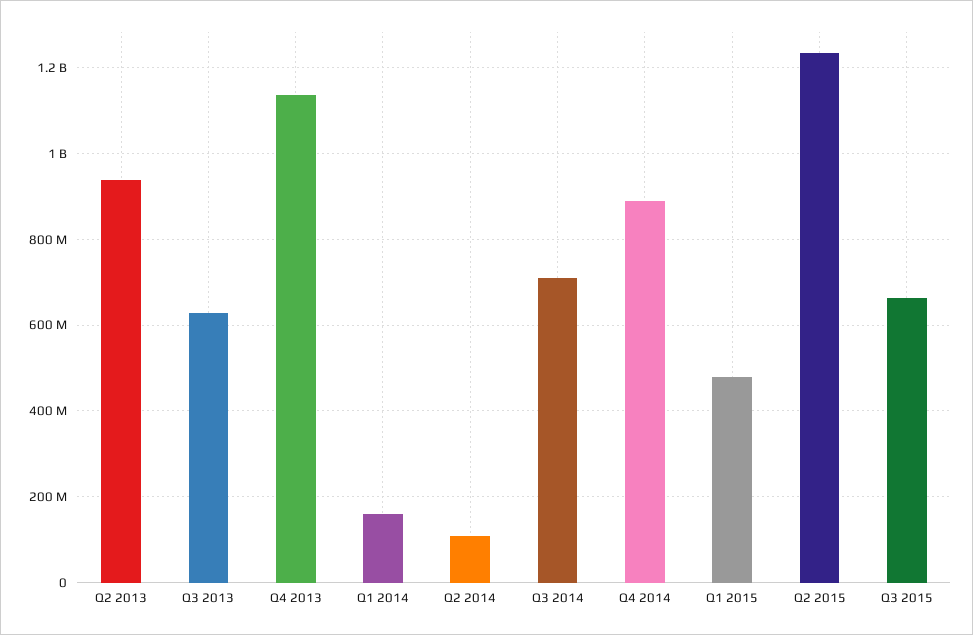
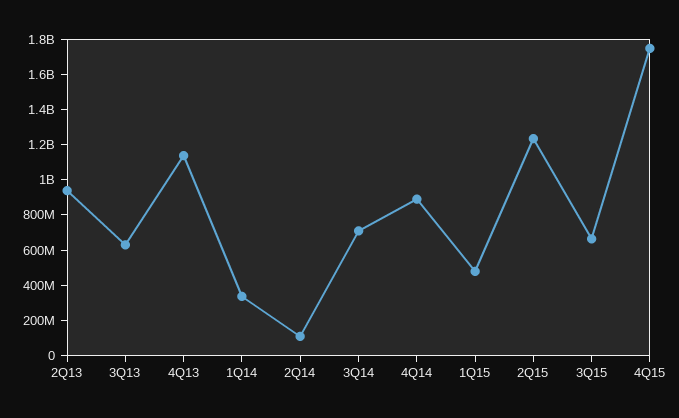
Q1 2014: 160000000 -> 350000000
4Q15: none -> 1750000000

